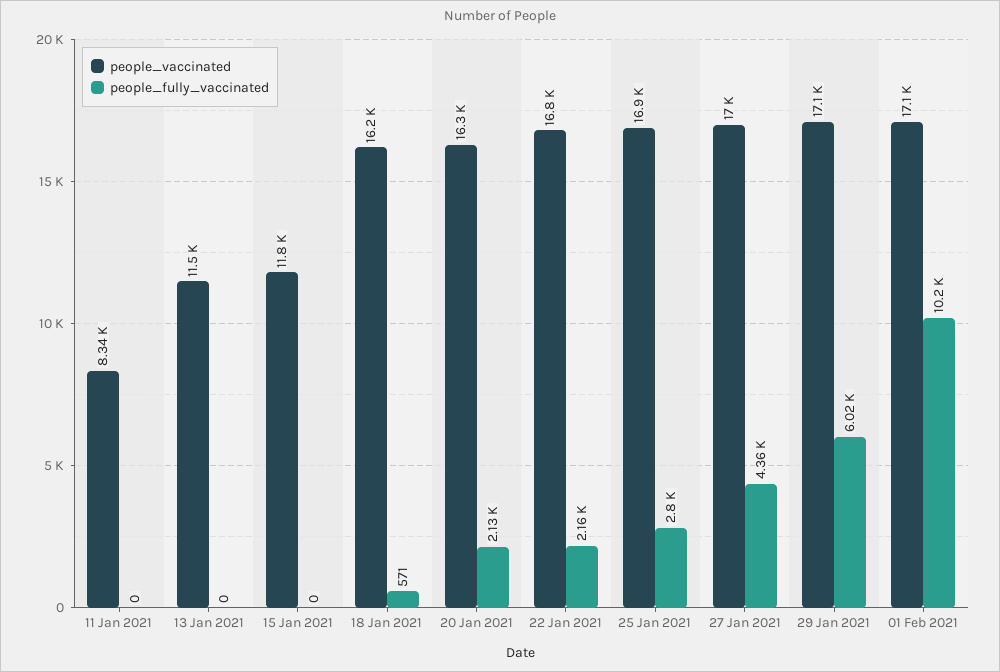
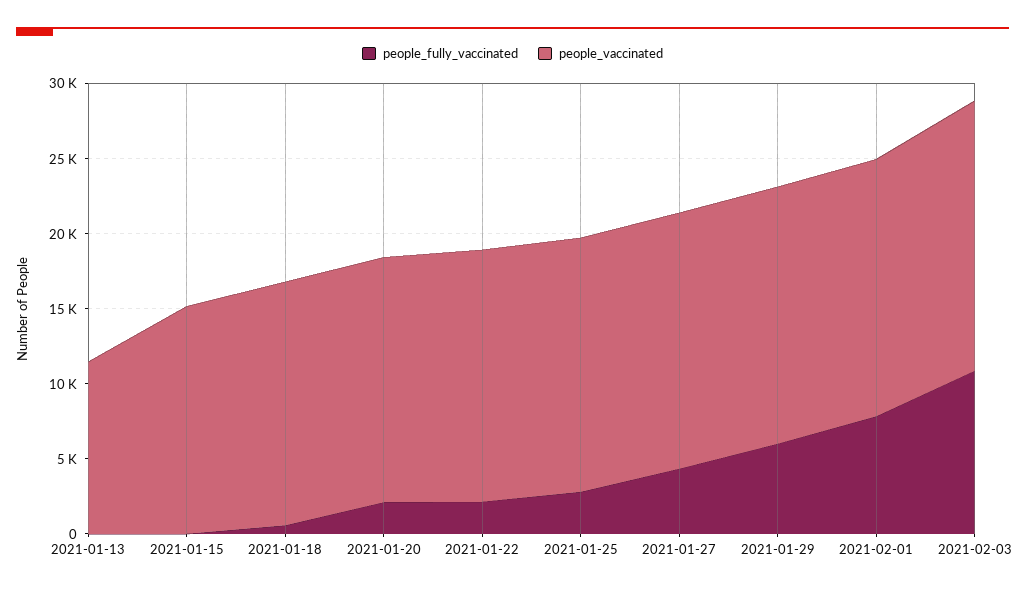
people_vaccinated, 11 Jan 2021: 8340 -> none
people_fully_vaccinated, 11 Jan 2021: 0 -> none
people_vaccinated, 15 Jan 2021: 11800 -> 15000
people_fully_vaccinated, 01 Feb 2021: 10200 -> 8000
people_fully_vaccinated, 2021-02-03: none -> 11000
people_vaccinated, 2021-02-03: none -> 18000

